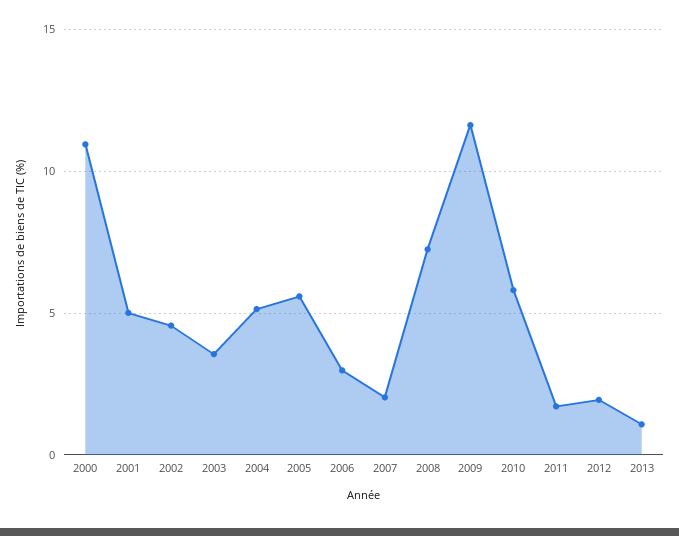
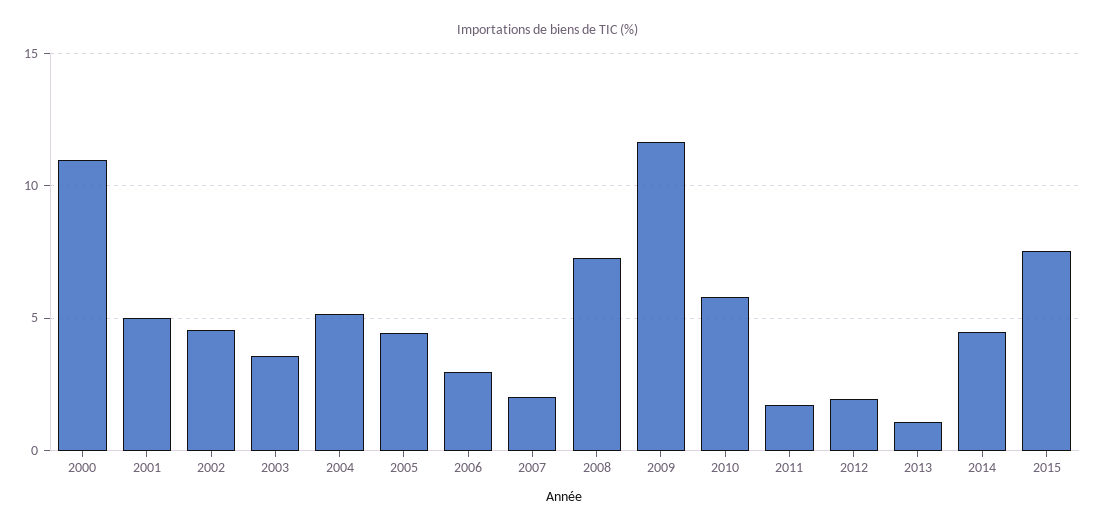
2005: 5.5 -> 4.5
2014: none -> 4.5
2015: none -> 7.5

